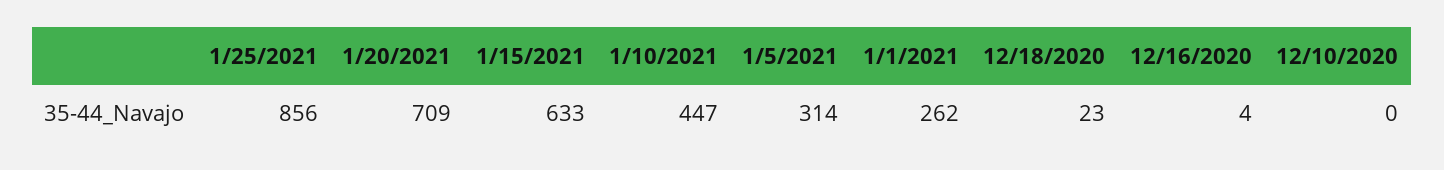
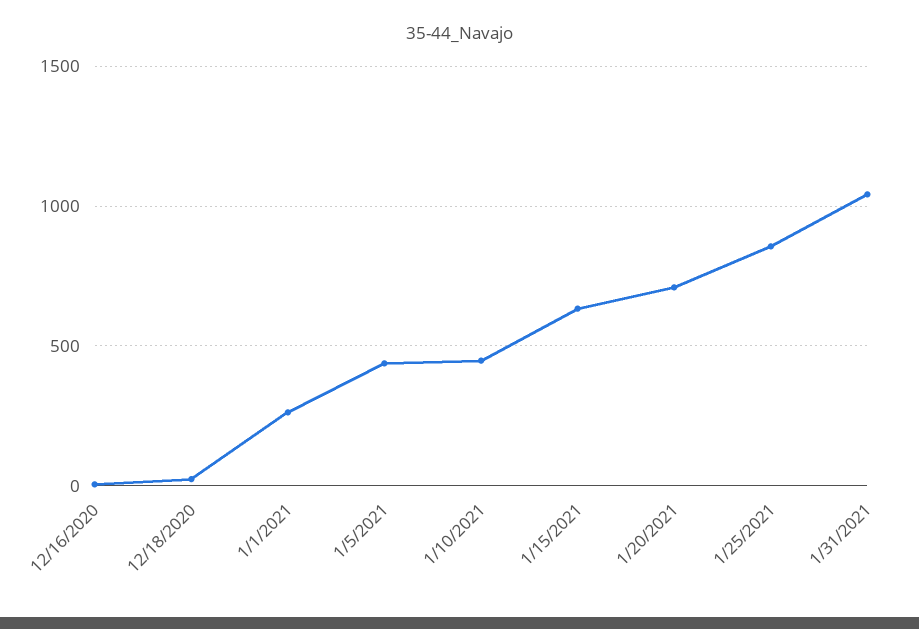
1/5/2021: 314 -> 450
12/10/2020: 0 -> none
1/31/2021: none -> 1050

